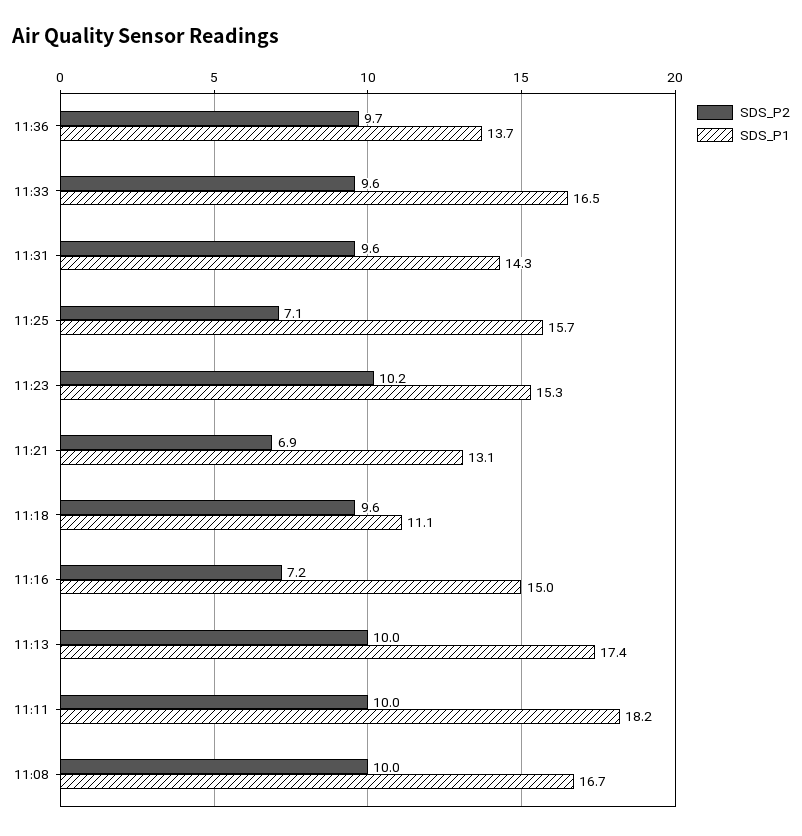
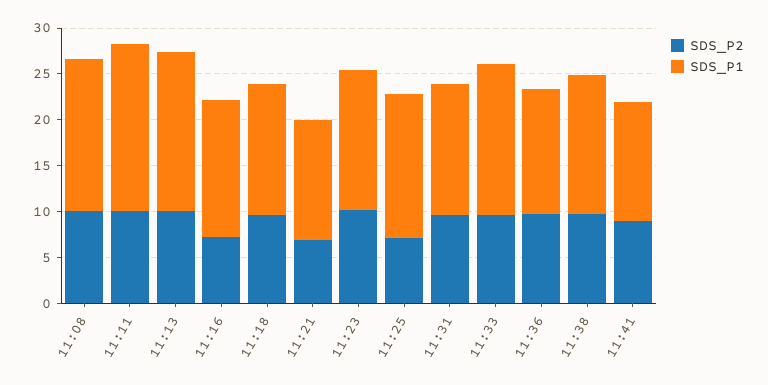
SDS_P1, 11:18: 11.1 -> 14
SDS_P2, 11:38: none -> 10
SDS_P1, 11:38: none -> 15
SDS_P2, 11:41: none -> 9
SDS_P1, 11:41: none -> 13

